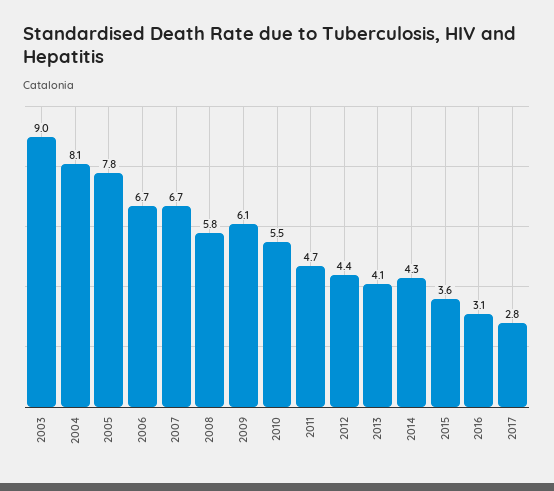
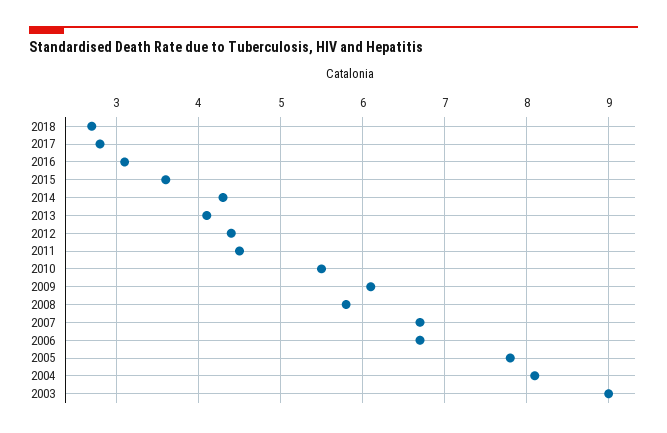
2011: 4.7 -> 4.5
2018: none -> 2.7

